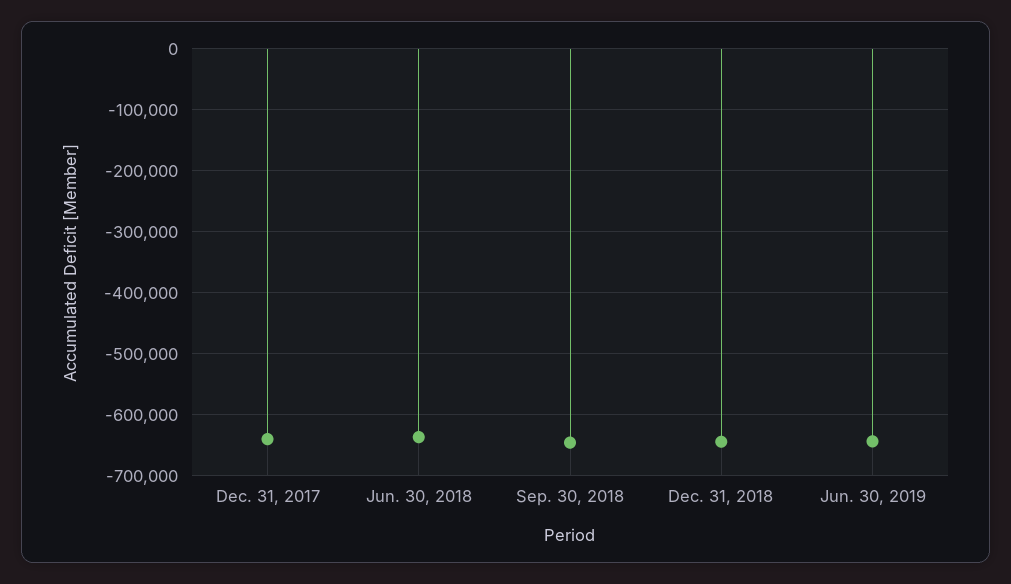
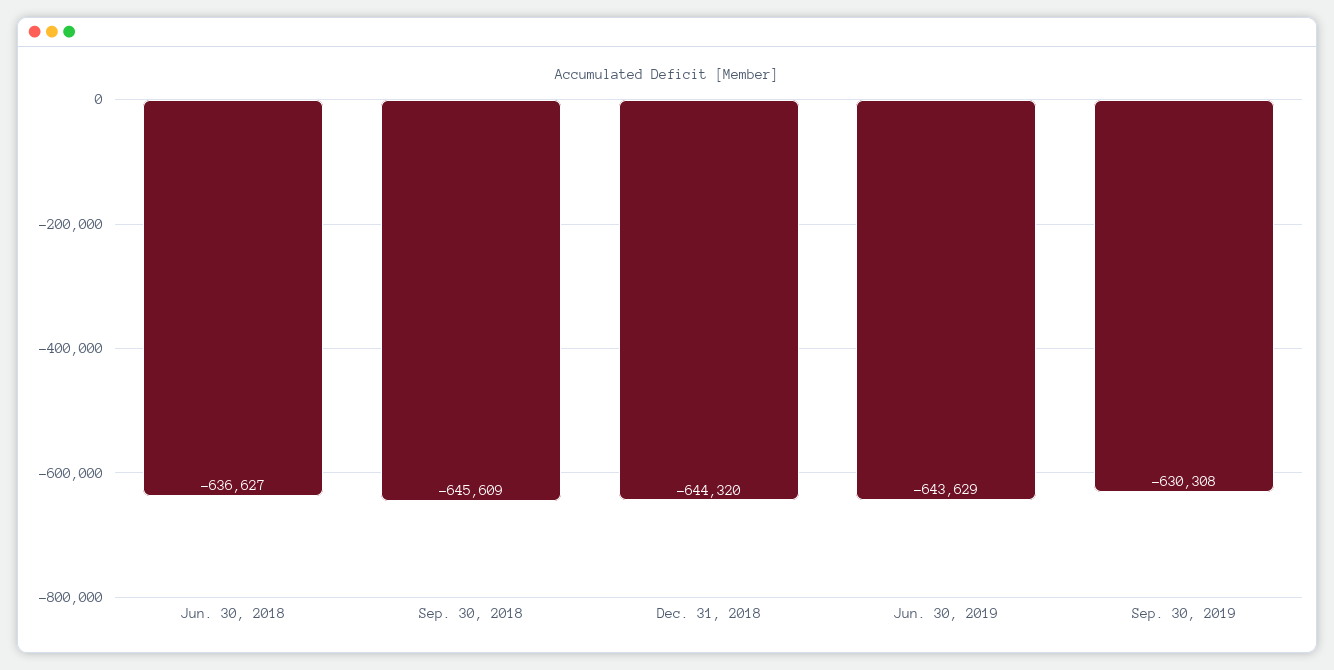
Dec. 31, 2017: -640000 -> none
Sep. 30, 2019: none -> -630308

